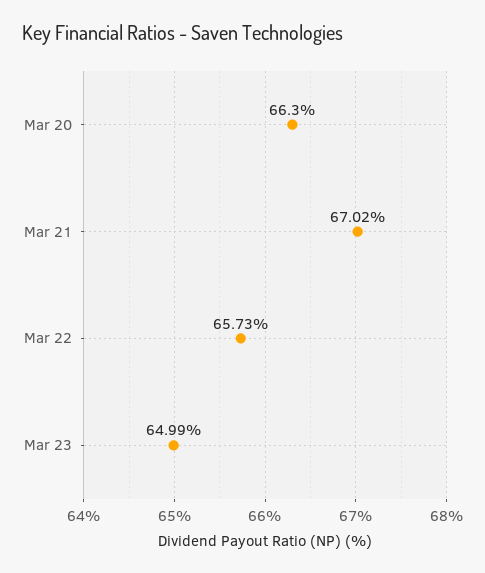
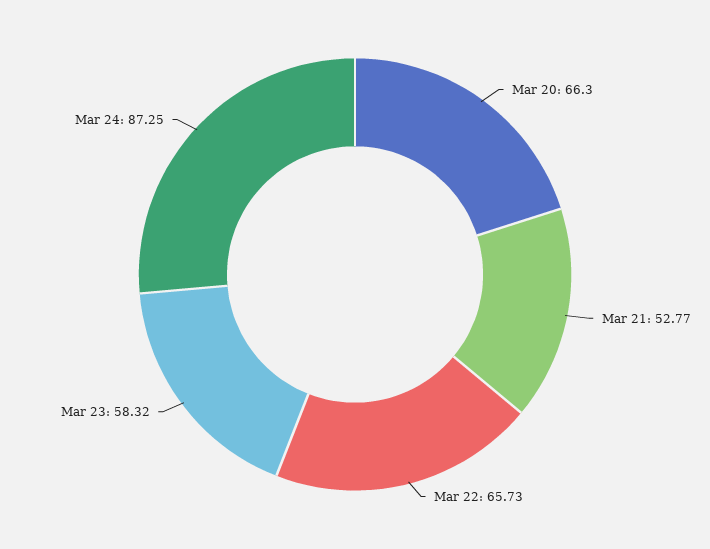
Mar 21: 67.02 -> 52.77
Mar 23: 64.99 -> 58.32
Mar 24: none -> 87.25

